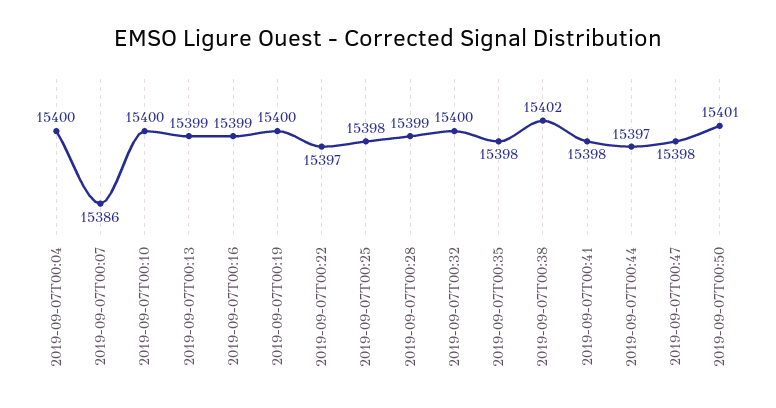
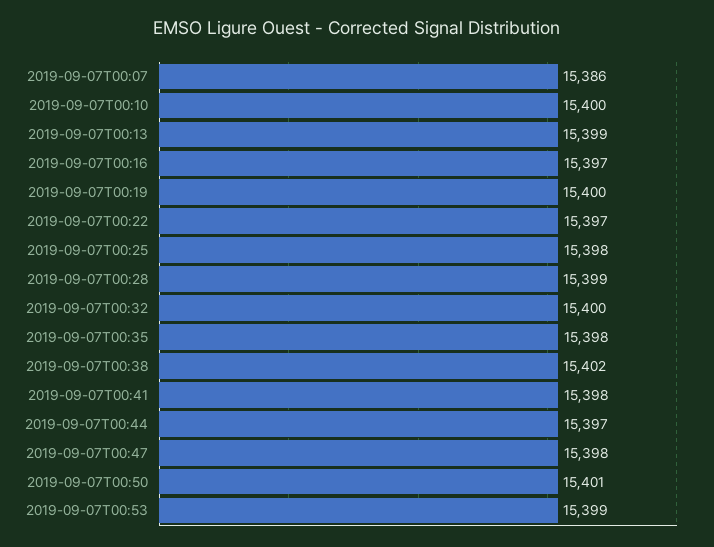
2019-09-07T00:04: 15400 -> none
2019-09-07T00:16: 15399 -> 15397
2019-09-07T00:53: none -> 15399

